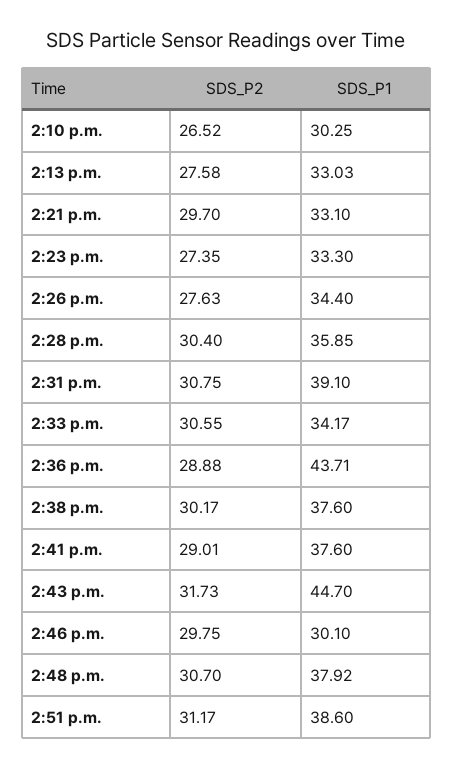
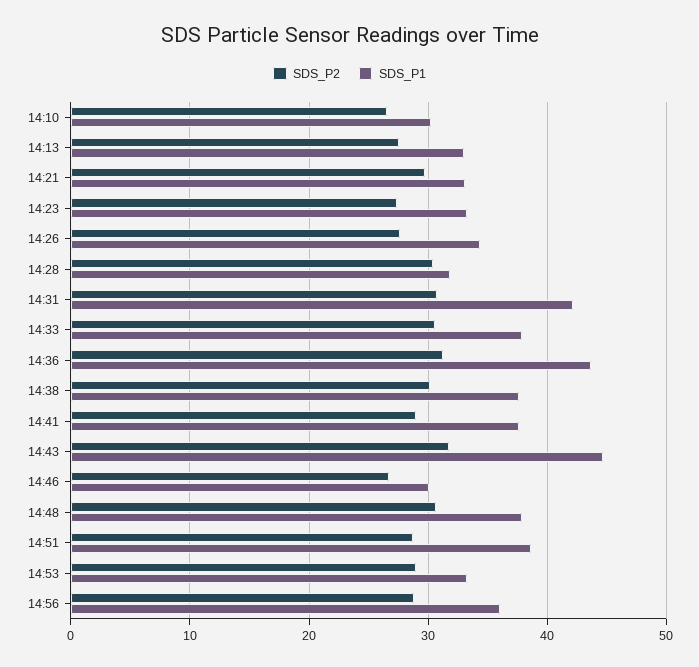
SDS_P1, 2:28 p.m.: 35.85 -> 32
SDS_P1, 2:31 p.m.: 39.1 -> 42
SDS_P1, 2:33 p.m.: 34.17 -> 38
SDS_P2, 2:36 p.m.: 28.88 -> 31
SDS_P2, 2:46 p.m.: 29.75 -> 27
SDS_P2, 2:51 p.m.: 31.17 -> 29
SDS_P2, 14:53: none -> 29
SDS_P1, 14:53: none -> 33
SDS_P2, 14:56: none -> 29
SDS_P1, 14:56: none -> 36

